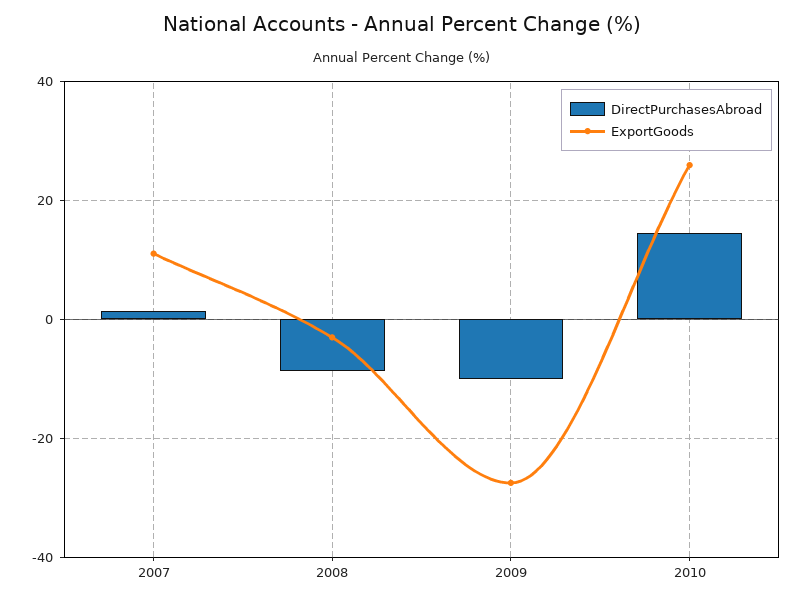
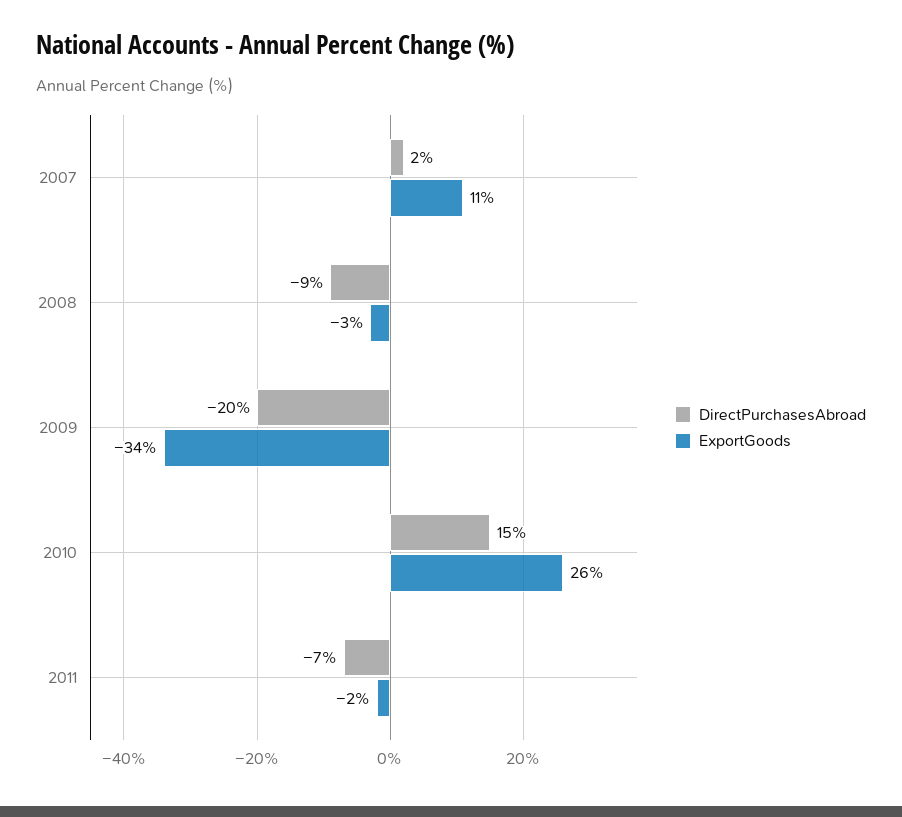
DirectPurchasesAbroad, 2009: -10 -> -20
ExportGoods, 2009: -28 -> -34
DirectPurchasesAbroad, 2011: none -> -7
ExportGoods, 2011: none -> -2

